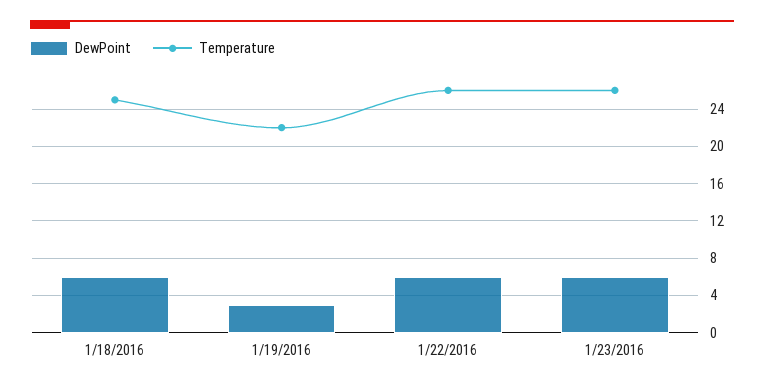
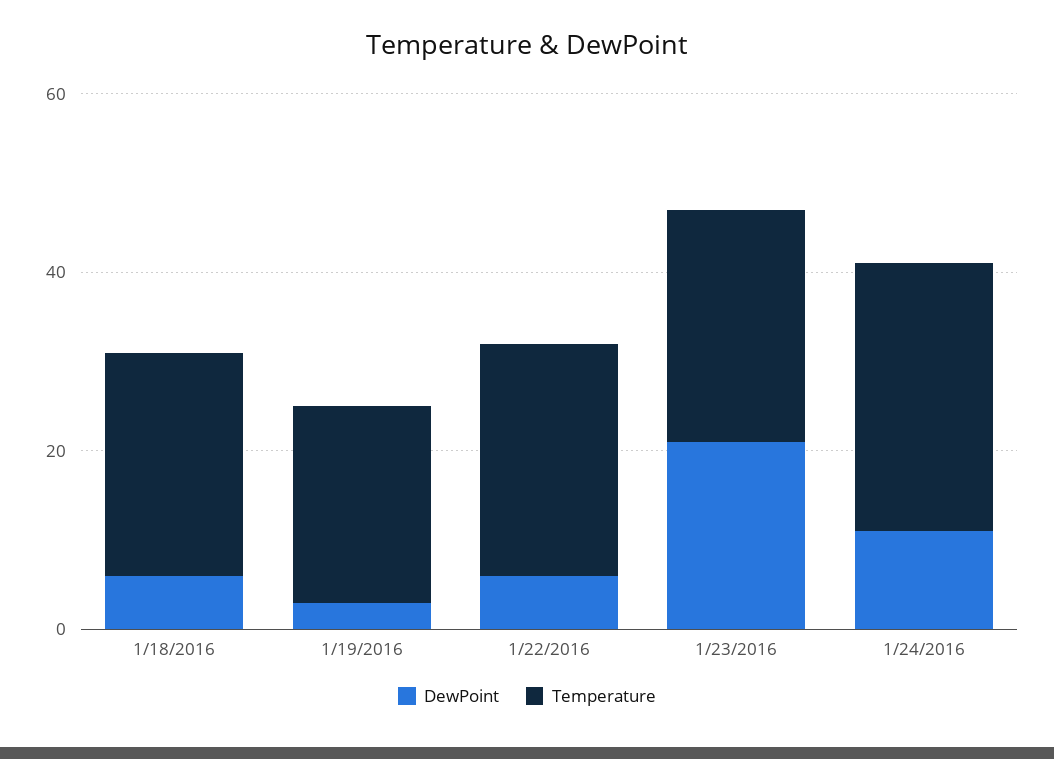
DewPoint, 1/23/2016: 6 -> 20
DewPoint, 1/24/2016: none -> 10
Temperature, 1/24/2016: none -> 30

